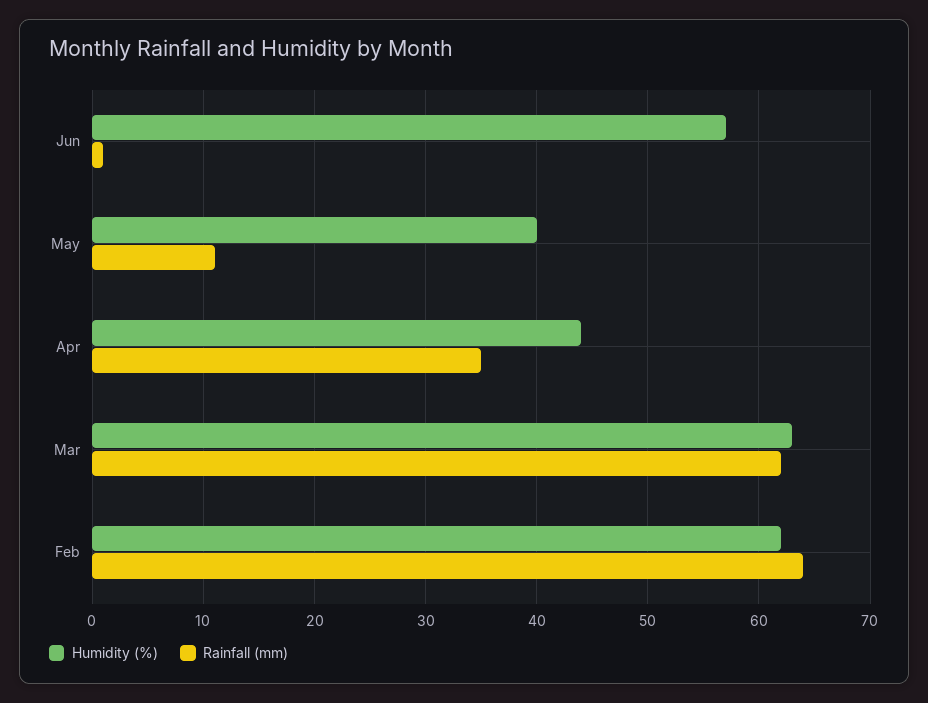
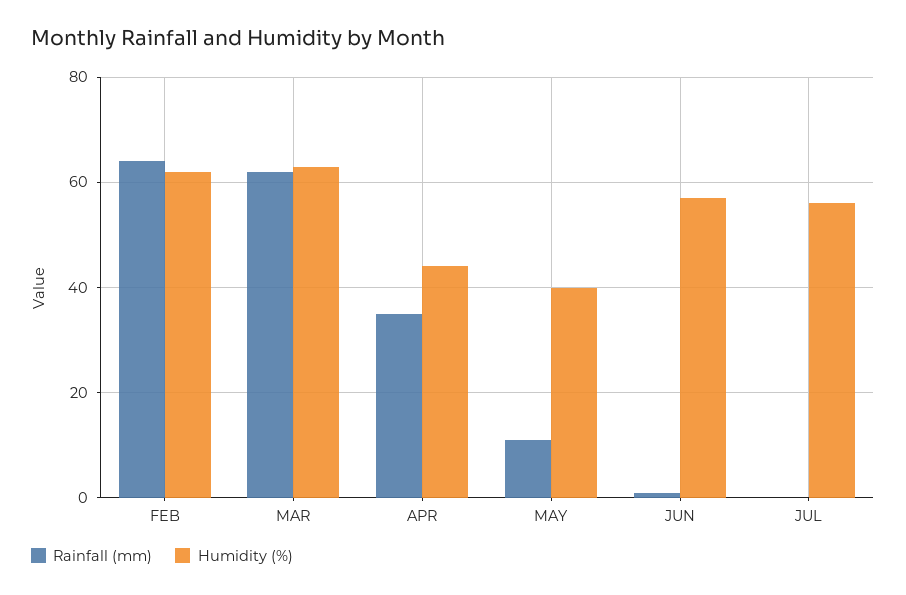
Rainfall (mm), JUL: none -> 0
Humidity (%), JUL: none -> 55

